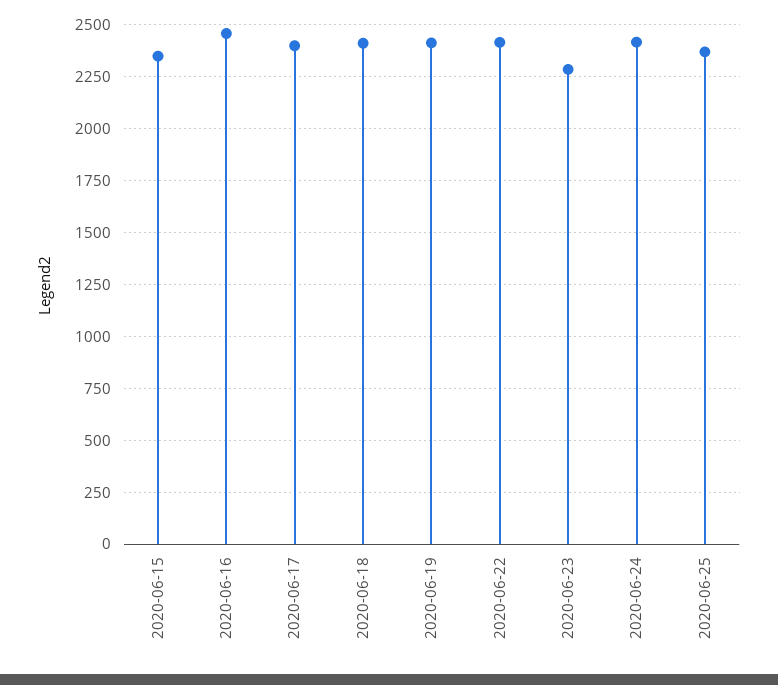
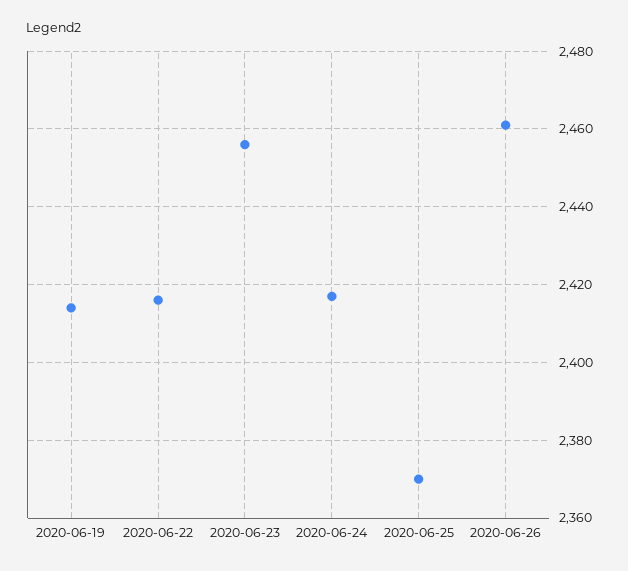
2020-06-15: 2350 -> none
2020-06-16: 2450 -> none
2020-06-17: 2400 -> none
2020-06-18: 2400 -> none
2020-06-23: 2300 -> 2455
2020-06-26: none -> 2460

